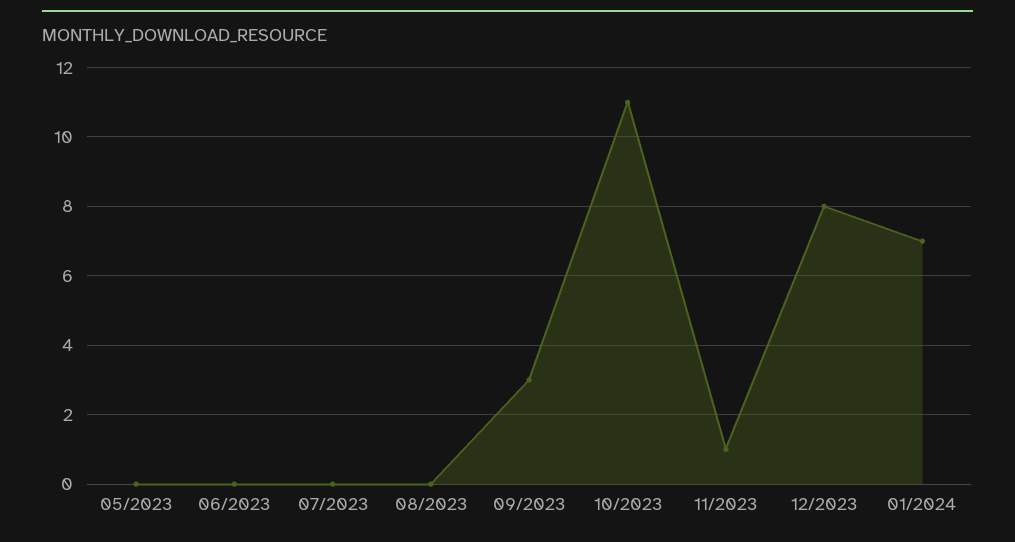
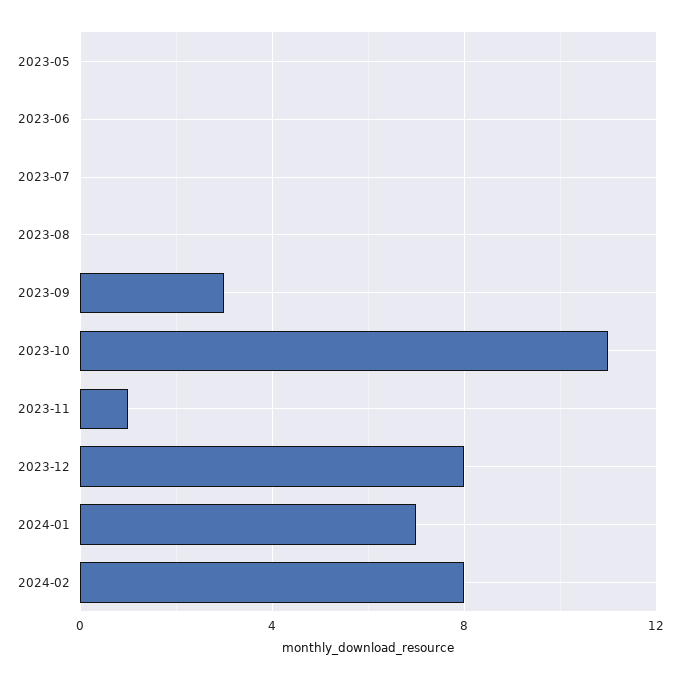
2024-02: none -> 8

